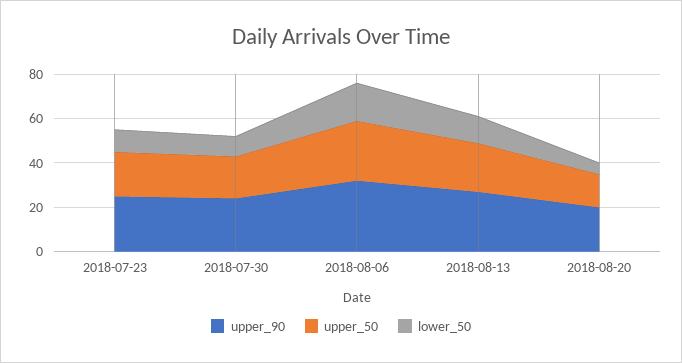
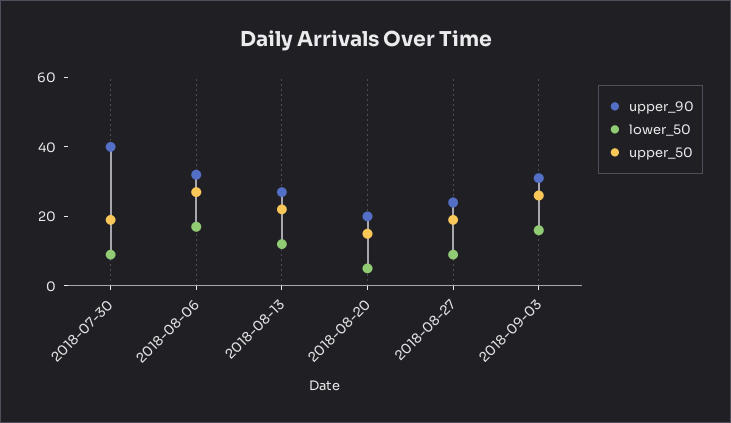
upper_90, 2018-07-23: 25 -> none
upper_50, 2018-07-23: 20 -> none
lower_50, 2018-07-23: 10 -> none
upper_90, 2018-07-30: 25 -> 40
upper_90, 2018-08-27: none -> 25
lower_50, 2018-08-27: none -> 10
upper_50, 2018-08-27: none -> 20
upper_90, 2018-09-03: none -> 30
lower_50, 2018-09-03: none -> 15
upper_50, 2018-09-03: none -> 25

